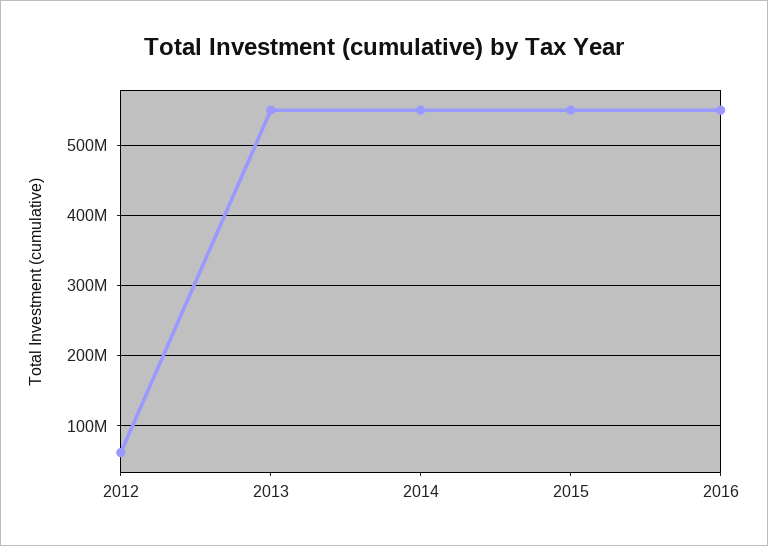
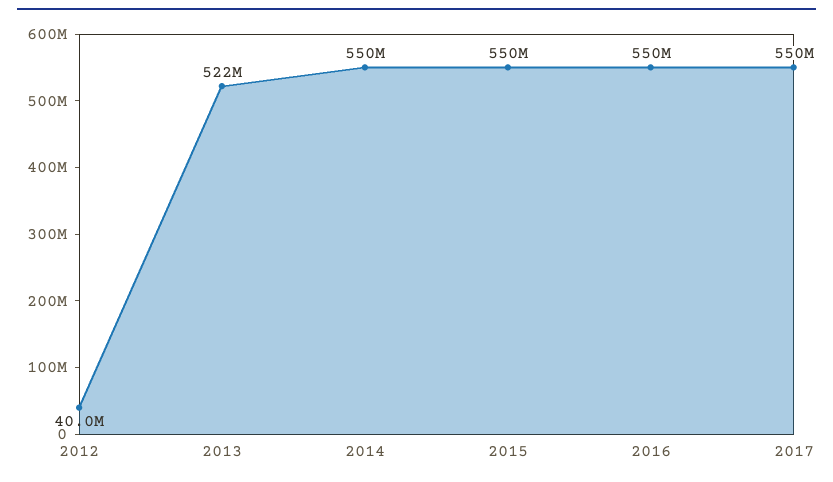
2012: 60000000 -> 40000000
2013: 550000000 -> 522000000
2017: none -> 550000000

